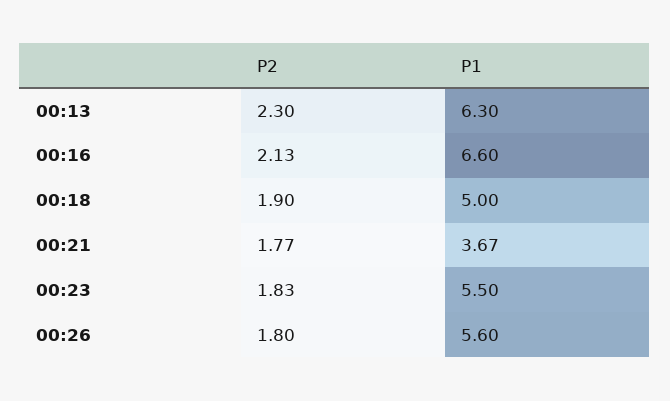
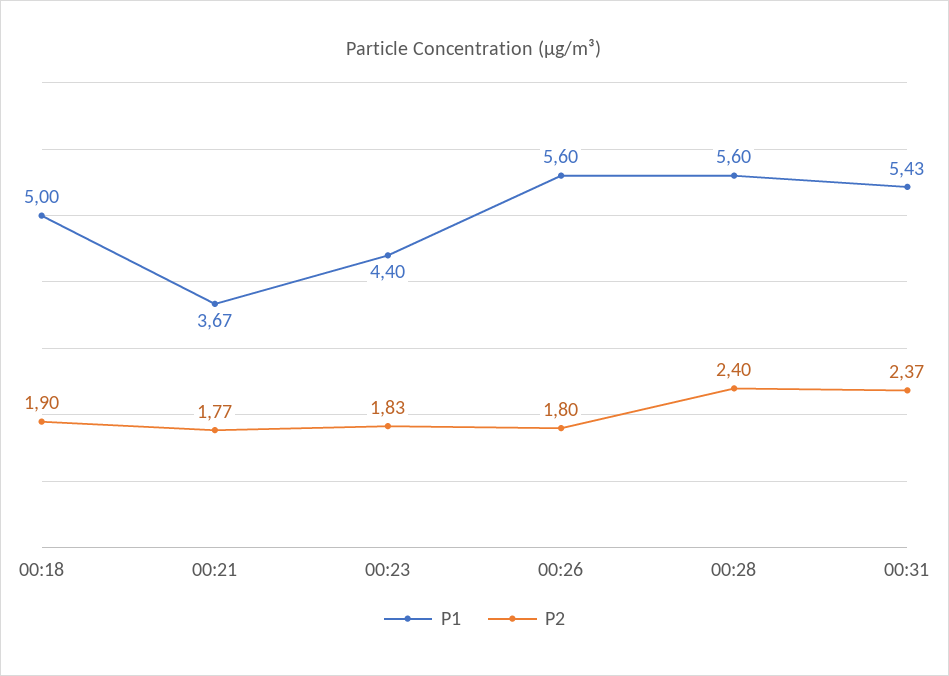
P2, 00:13: 2.3 -> none
P1, 00:13: 6.3 -> none
P2, 00:16: 2.13 -> none
P1, 00:16: 6.6 -> none
P1, 00:23: 5.5 -> 4.4
P1, 00:28: none -> 5.6
P2, 00:28: none -> 2.4
P1, 00:31: none -> 5.43
P2, 00:31: none -> 2.37

